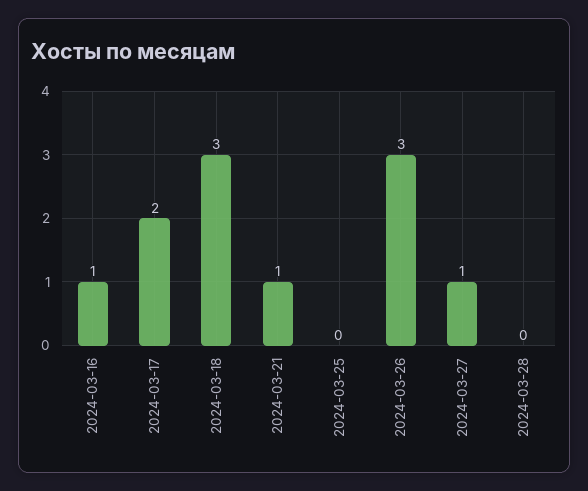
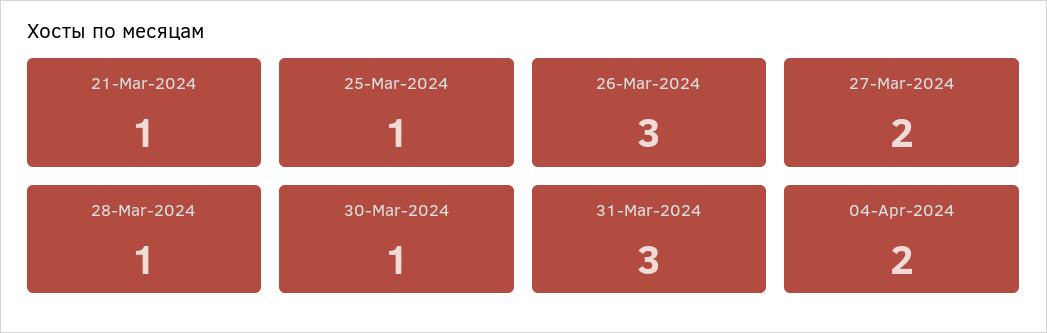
2024-03-16: 1 -> none
2024-03-17: 2 -> none
2024-03-18: 3 -> none
2024-03-25: 0 -> 1
2024-03-27: 1 -> 2
2024-03-28: 0 -> 1
30-Mar-2024: none -> 1
31-Mar-2024: none -> 3
04-Apr-2024: none -> 2

